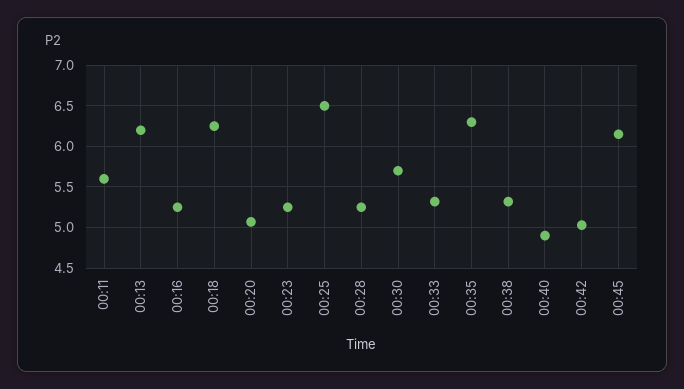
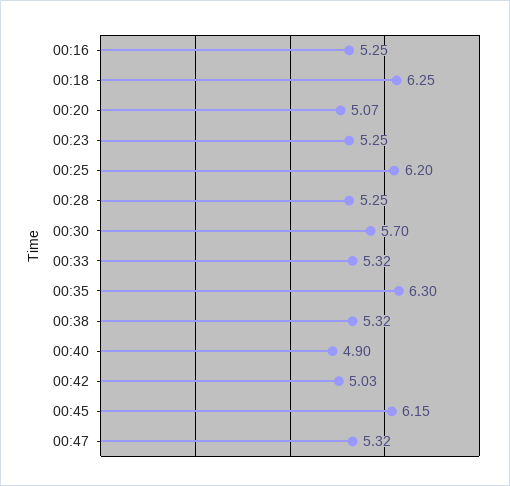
00:11: 5.6 -> none
00:13: 6.2 -> none
00:25: 6.5 -> 6.2
00:47: none -> 5.32

